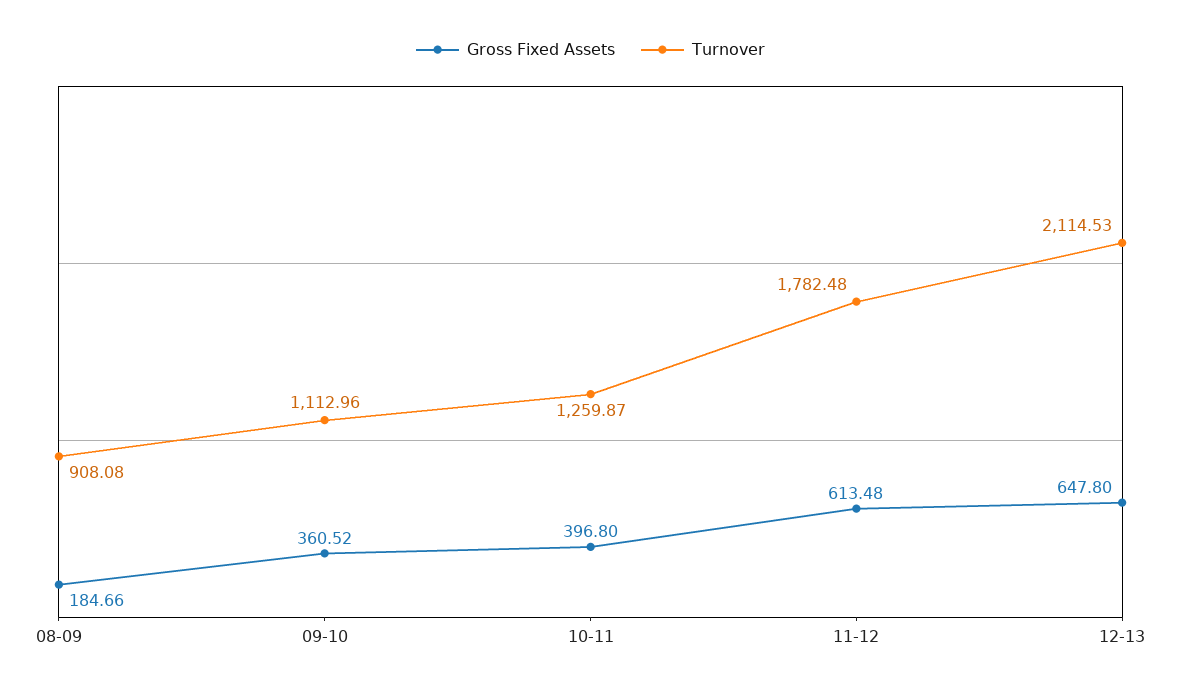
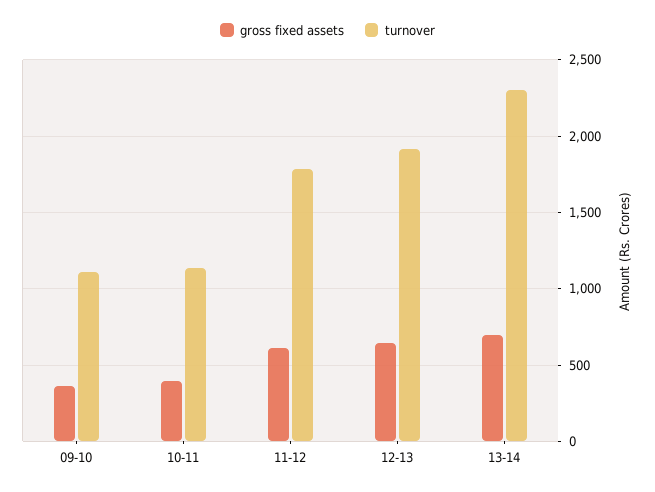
Gross Fixed Assets, 08-09: 184.66 -> none
Turnover, 08-09: 908.08 -> none
Turnover, 10-11: 1259.87 -> 1150
Turnover, 12-13: 2114.53 -> 1900
Gross Fixed Assets, 13-14: none -> 700
Turnover, 13-14: none -> 2300

